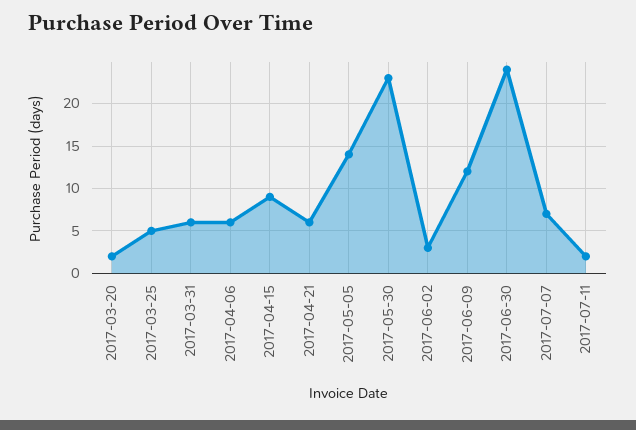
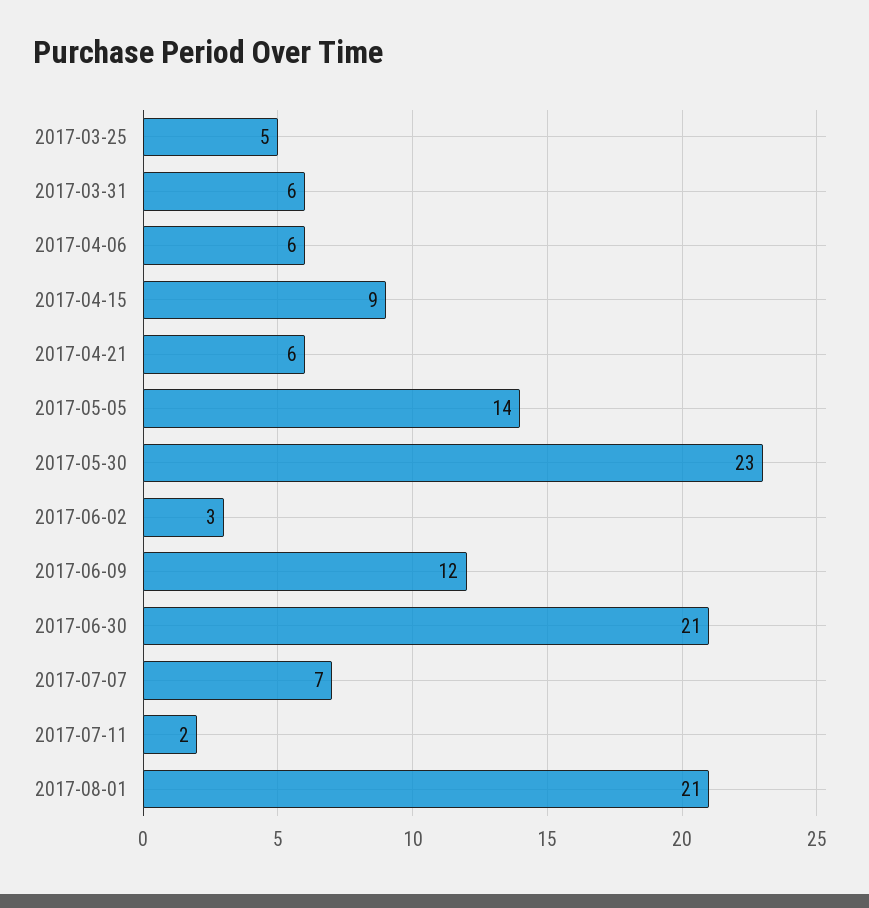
2017-03-20: 2 -> none
2017-06-30: 24 -> 21
2017-08-01: none -> 21

